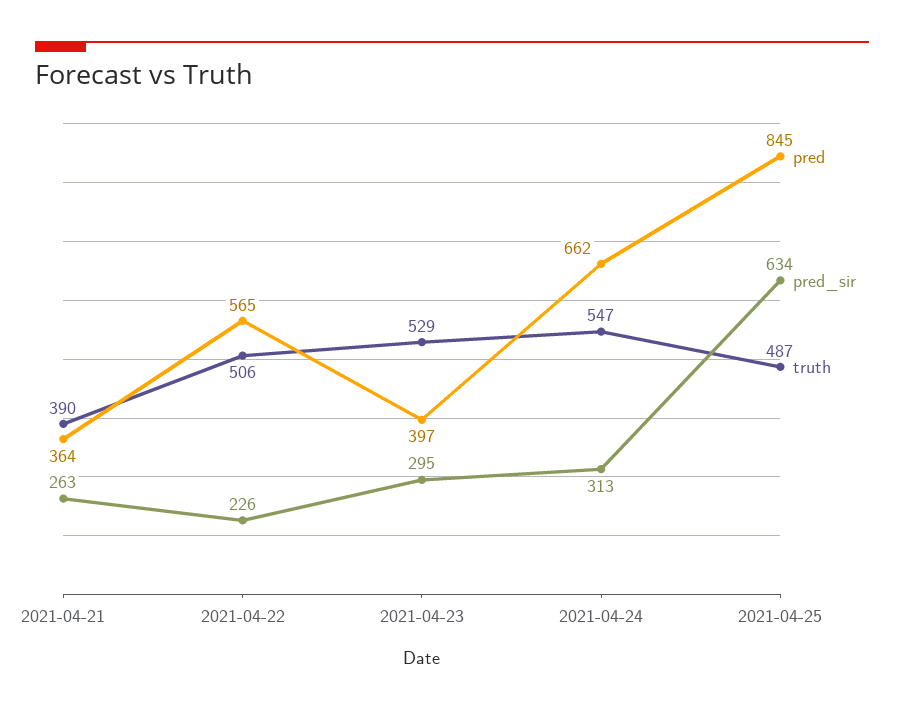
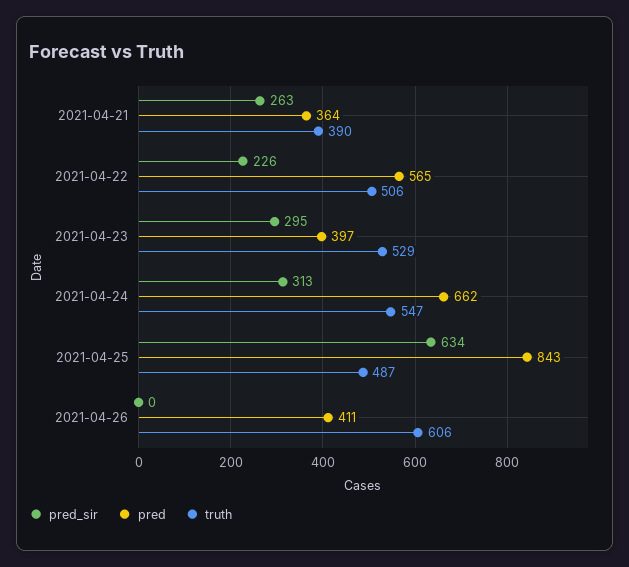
pred, 2021-04-25: 845 -> 843
pred_sir, 2021-04-26: none -> 0
pred, 2021-04-26: none -> 411
truth, 2021-04-26: none -> 606

